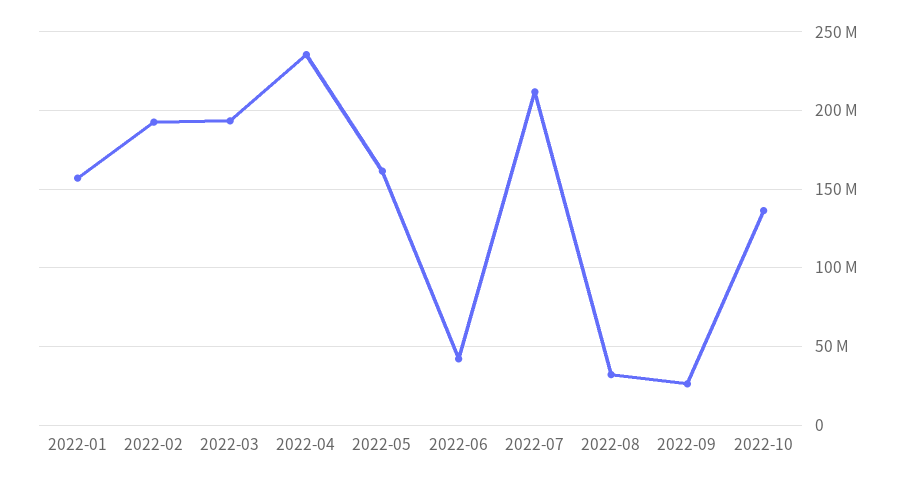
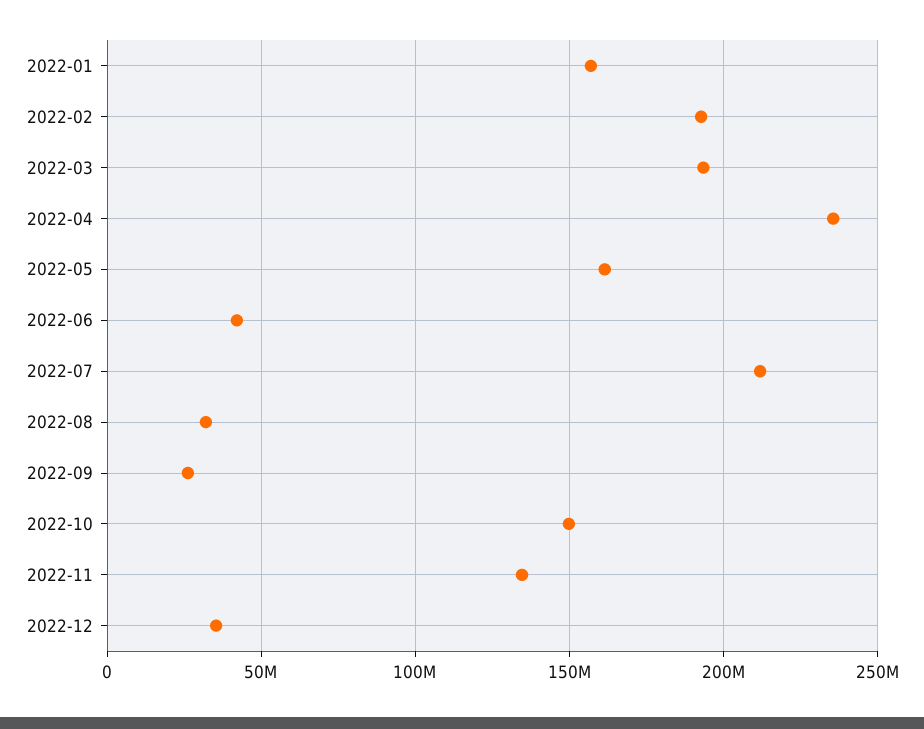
2022-10: 135000000 -> 150000000
2022-11: none -> 135000000
2022-12: none -> 35000000

